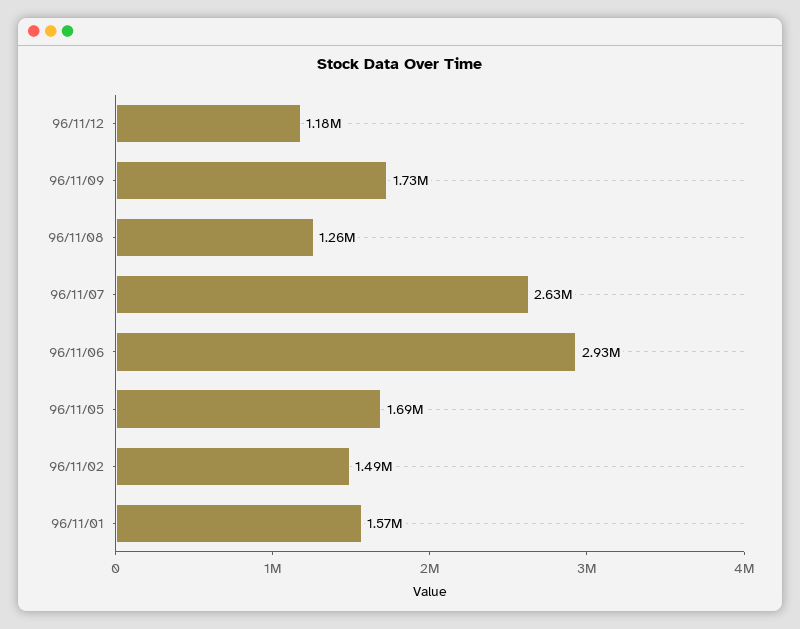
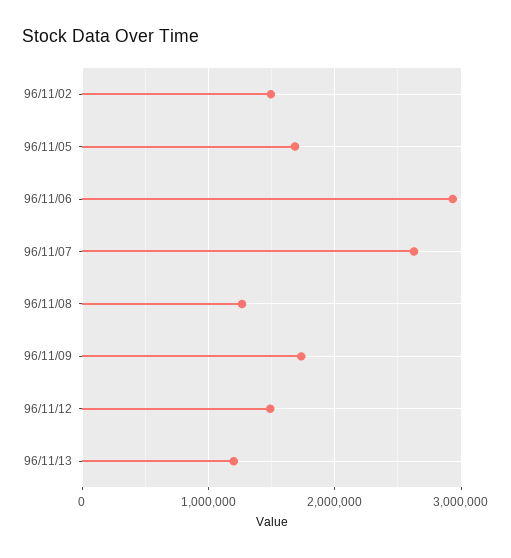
96/11/12: 1180000 -> 1500000
96/11/01: 1570000 -> none
96/11/13: none -> 1200000

